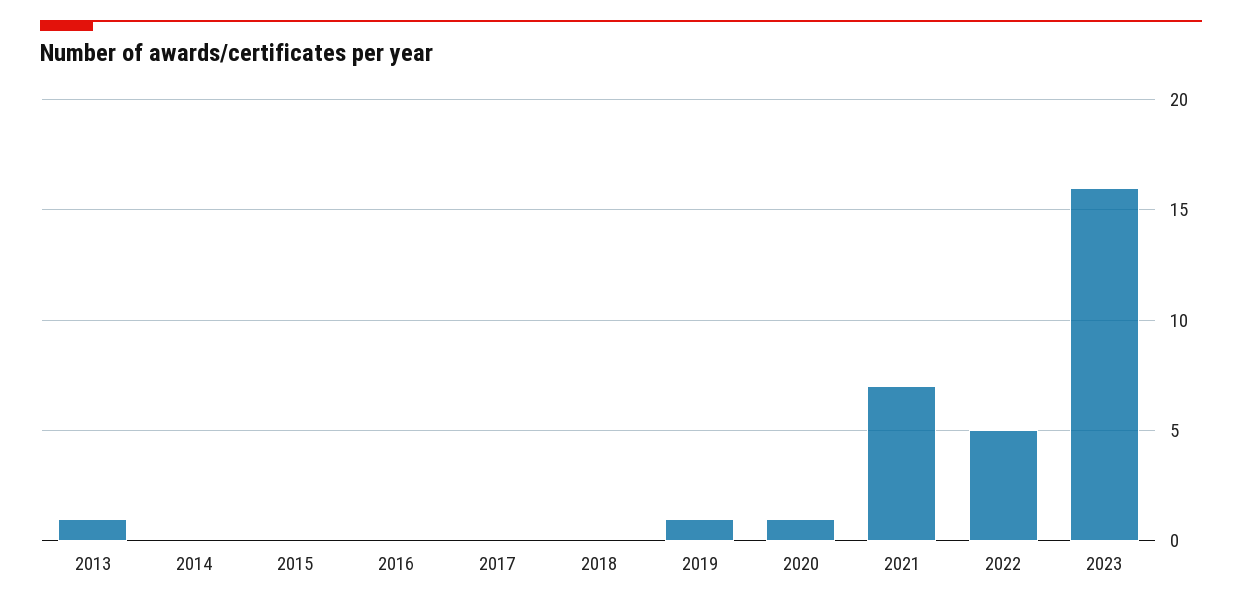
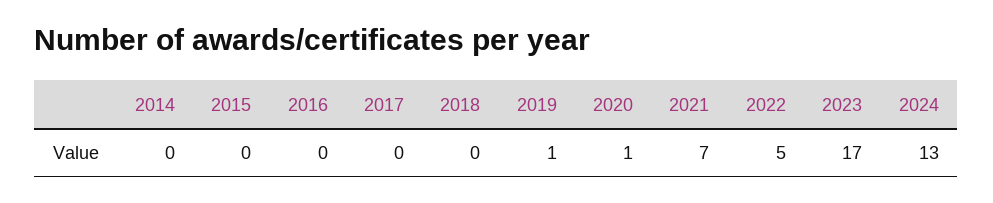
2013: 1 -> none
2023: 16 -> 17
2024: none -> 13

